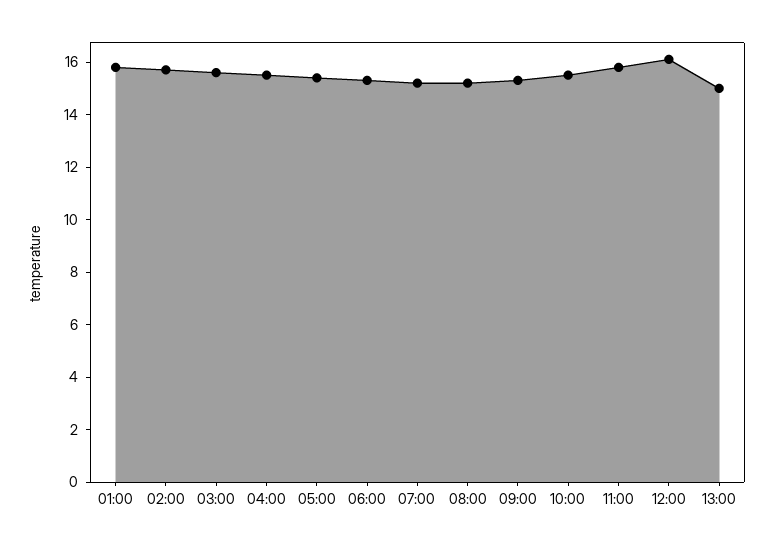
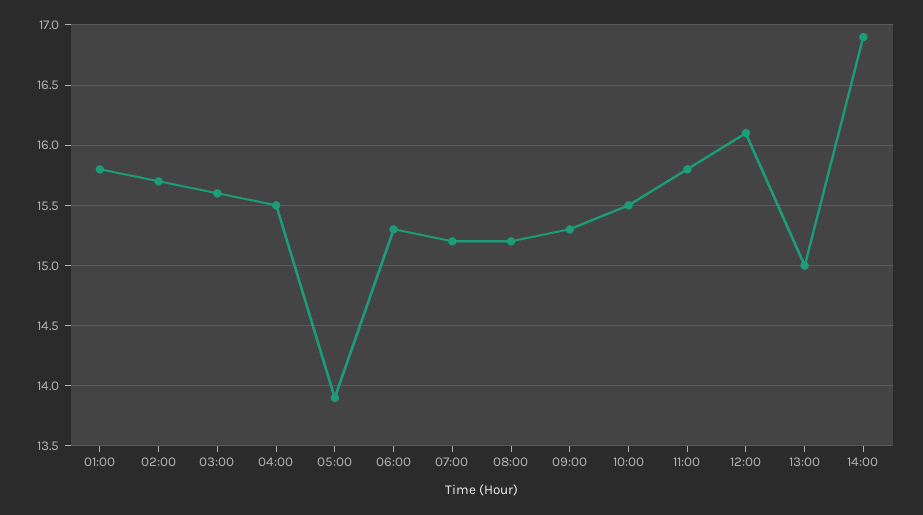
05:00: 15.5 -> 13.9
14:00: none -> 16.9

